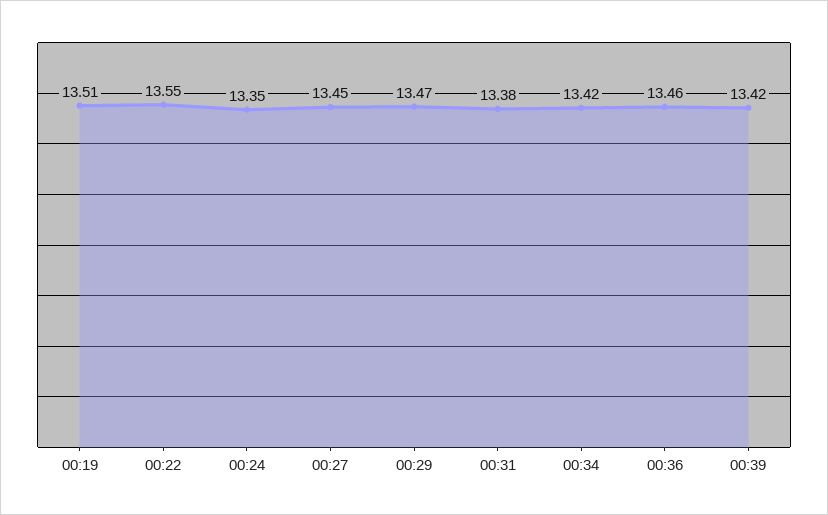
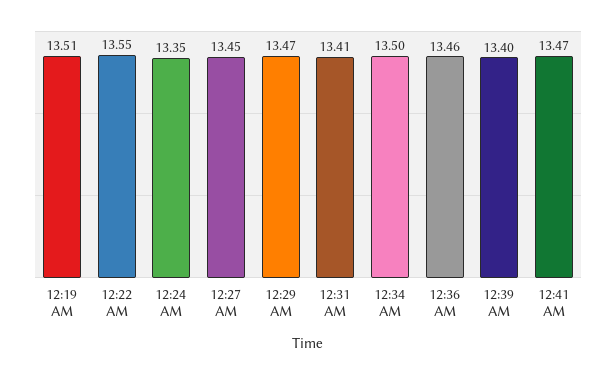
00:31: 13.38 -> 13.41
00:34: 13.42 -> 13.5
00:39: 13.42 -> 13.4
12:41 AM: none -> 13.47

